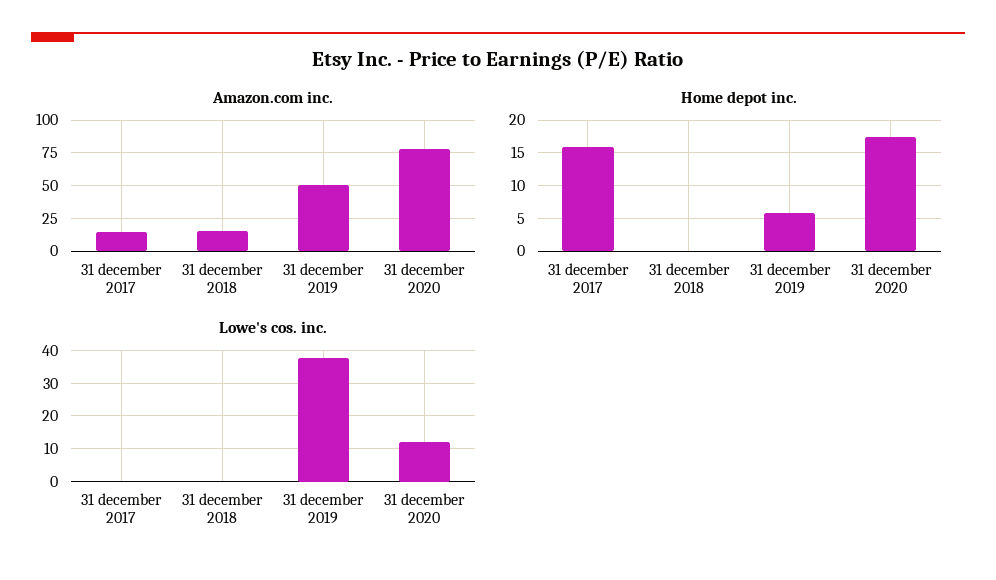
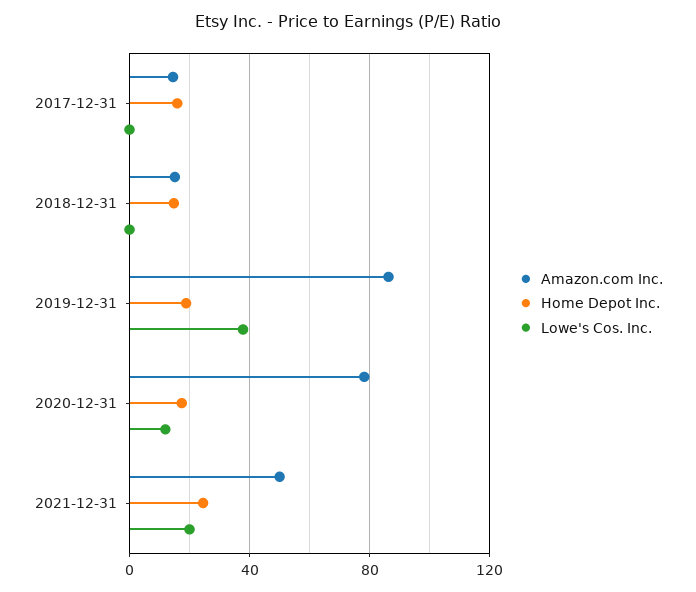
Amazon.com inc., 31 december 2019: 50 -> 85
Home depot inc., 31 december 2018: 0 -> 15
Home depot inc., 31 december 2019: 6 -> 20
Amazon.com inc., 2021-12-31: none -> 50
Home depot inc., 2021-12-31: none -> 25
Lowe's cos. inc., 2021-12-31: none -> 20

